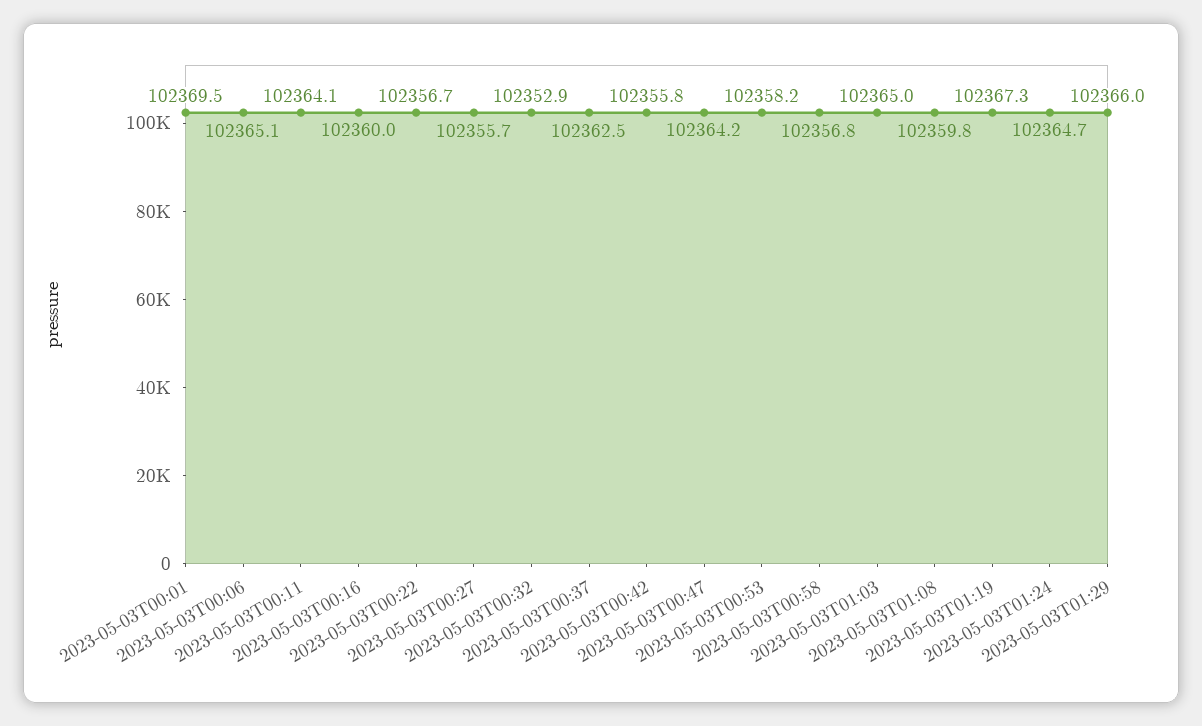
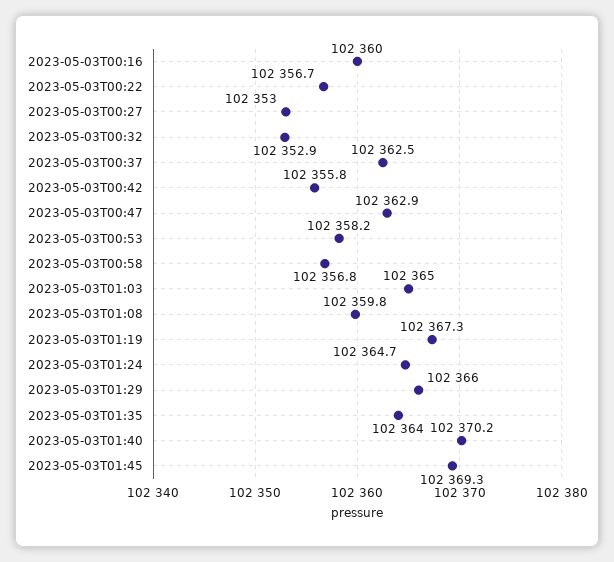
2023-05-03T00:01: 102369.5 -> none
2023-05-03T00:06: 102365.1 -> none
2023-05-03T00:11: 102364.1 -> none
2023-05-03T00:27: 102355.7 -> 102353
2023-05-03T00:47: 102364.2 -> 102362.9
2023-05-03T01:35: none -> 102364
2023-05-03T01:40: none -> 102370.2
2023-05-03T01:45: none -> 102369.3

